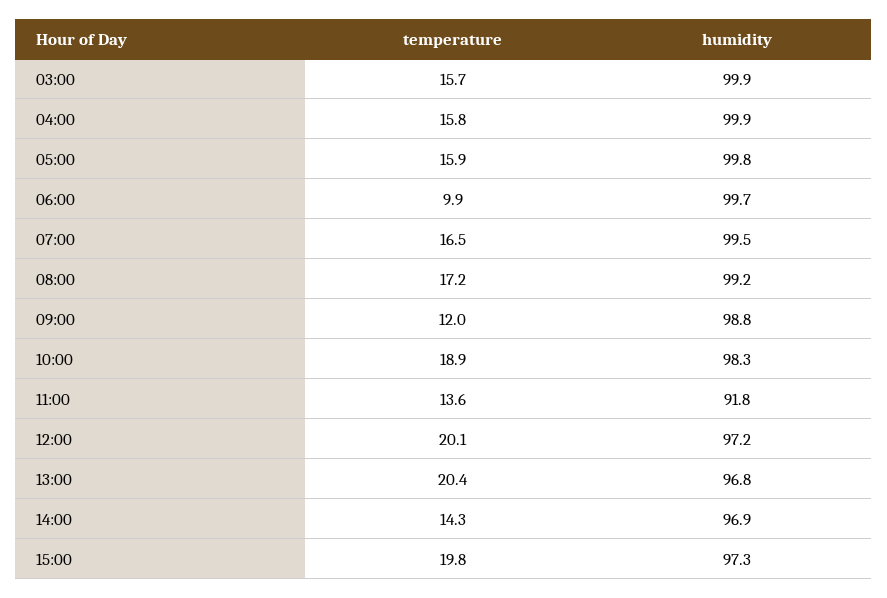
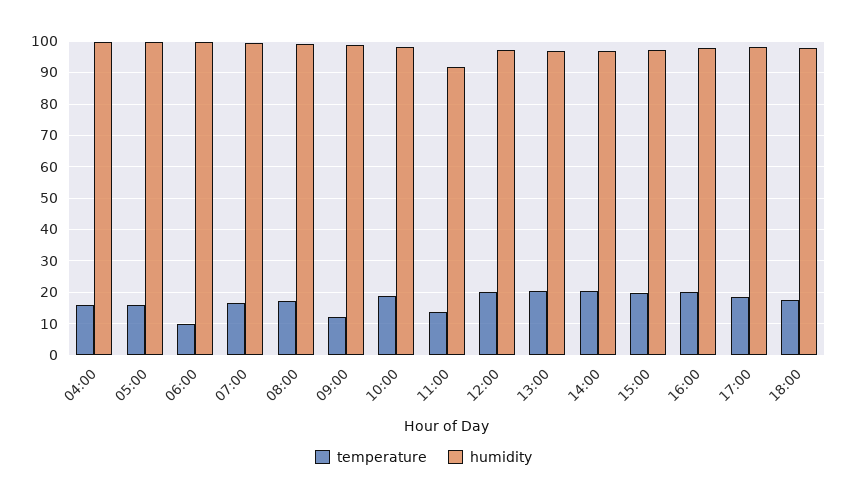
temperature, 03:00: 15.7 -> none
humidity, 03:00: 99.9 -> none
temperature, 14:00: 14.3 -> 20
temperature, 16:00: none -> 20
humidity, 16:00: none -> 98
temperature, 17:00: none -> 18
humidity, 17:00: none -> 98
temperature, 18:00: none -> 18
humidity, 18:00: none -> 98

